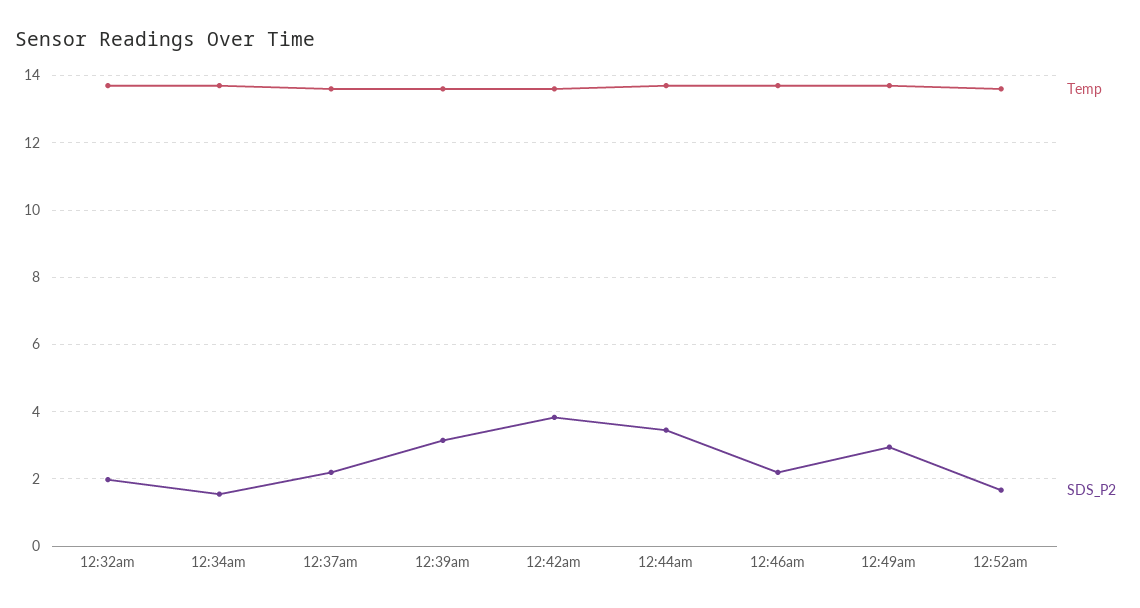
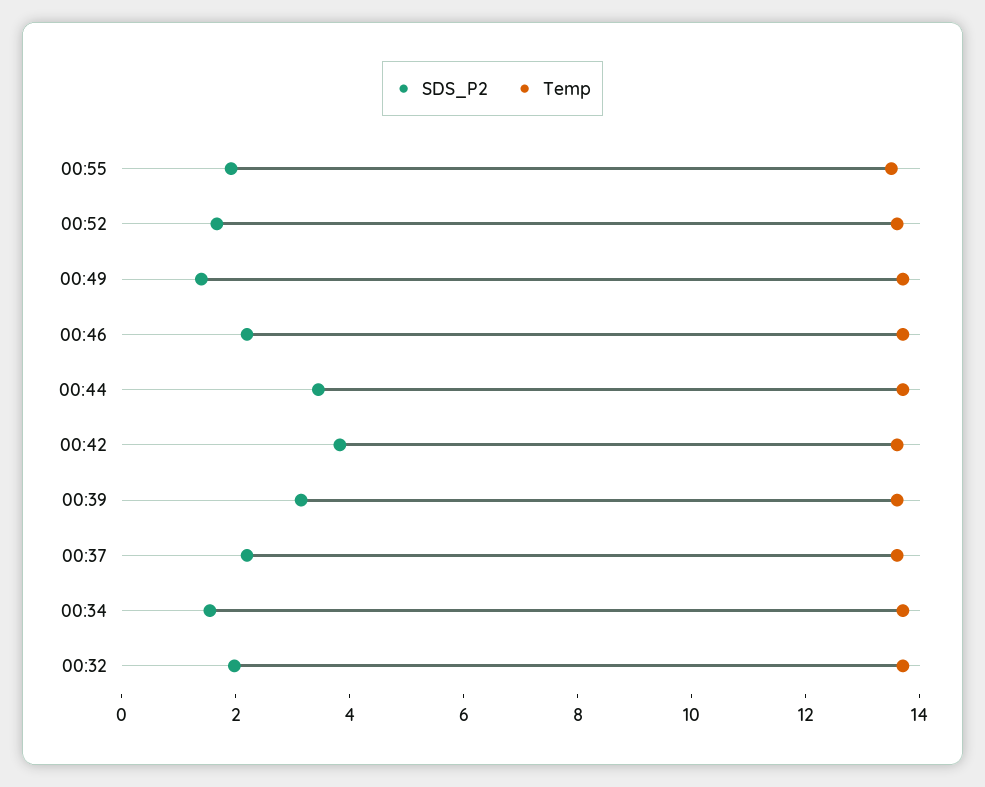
SDS_P2, 12:49am: 3 -> 1.5
SDS_P2, 00:55: none -> 2
Temp, 00:55: none -> 13.5

